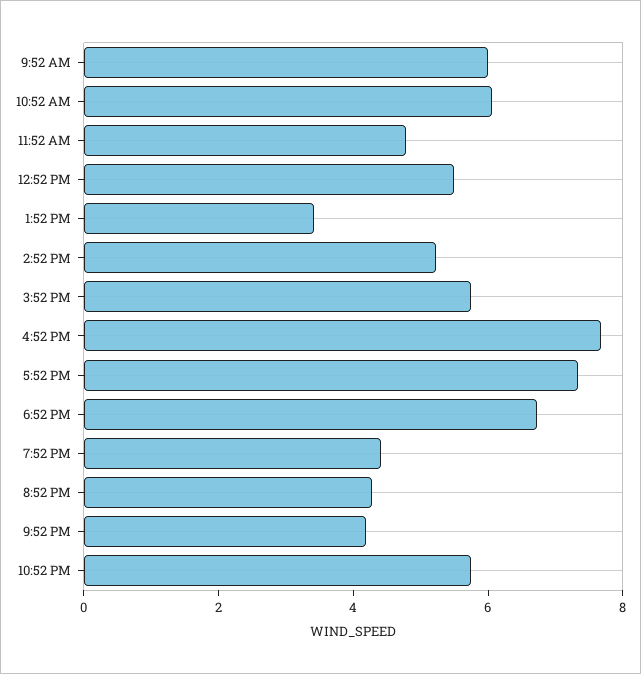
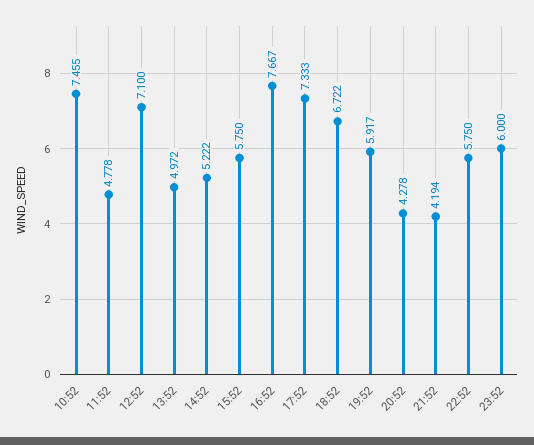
9:52 AM: 6 -> none
10:52 AM: 6 -> 7.455
12:52 PM: 5.5 -> 7.1
1:52 PM: 3.5 -> 4.972
7:52 PM: 4.5 -> 5.917
23:52: none -> 6

